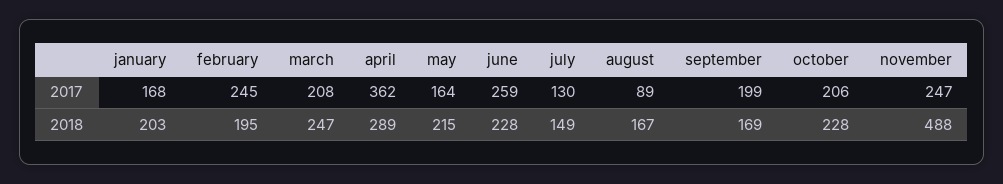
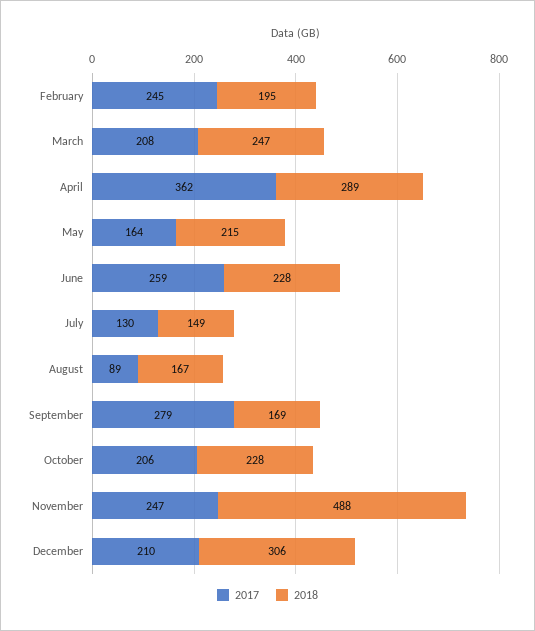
2017, january: 168 -> none
2017, september: 199 -> 279
2018, january: 203 -> none
2017, December: none -> 210
2018, December: none -> 306

